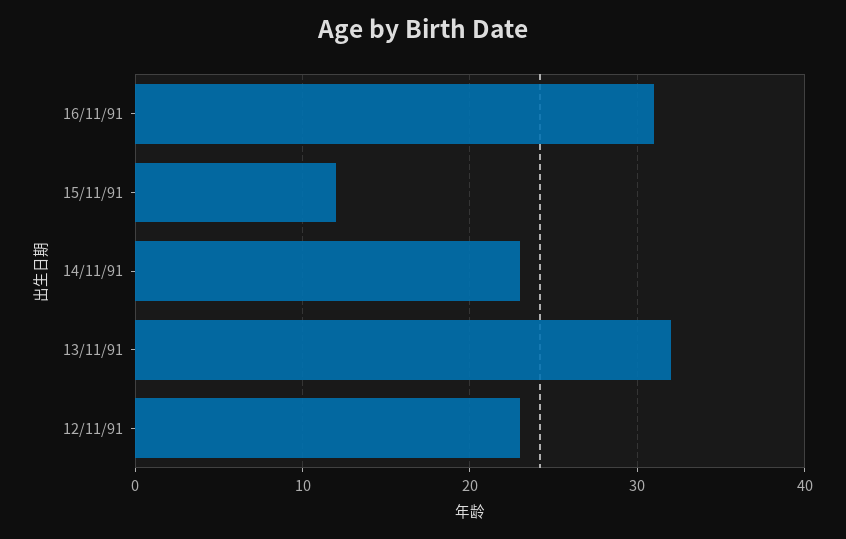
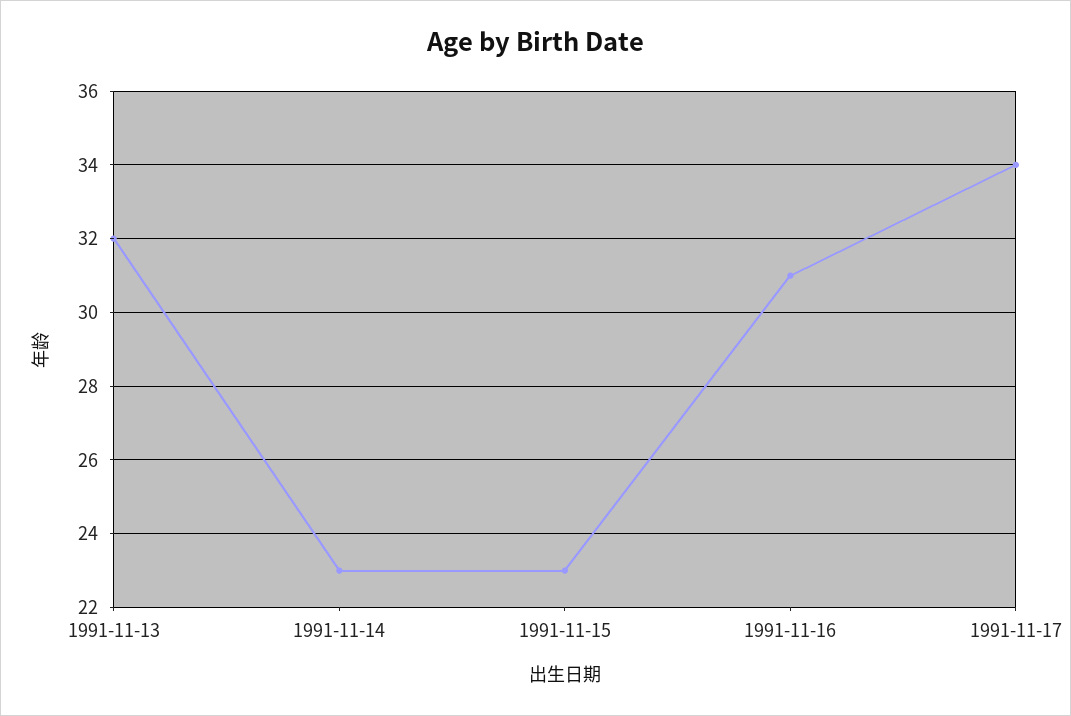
15/11/91: 12 -> 23
12/11/91: 23 -> none
1991-11-17: none -> 34

